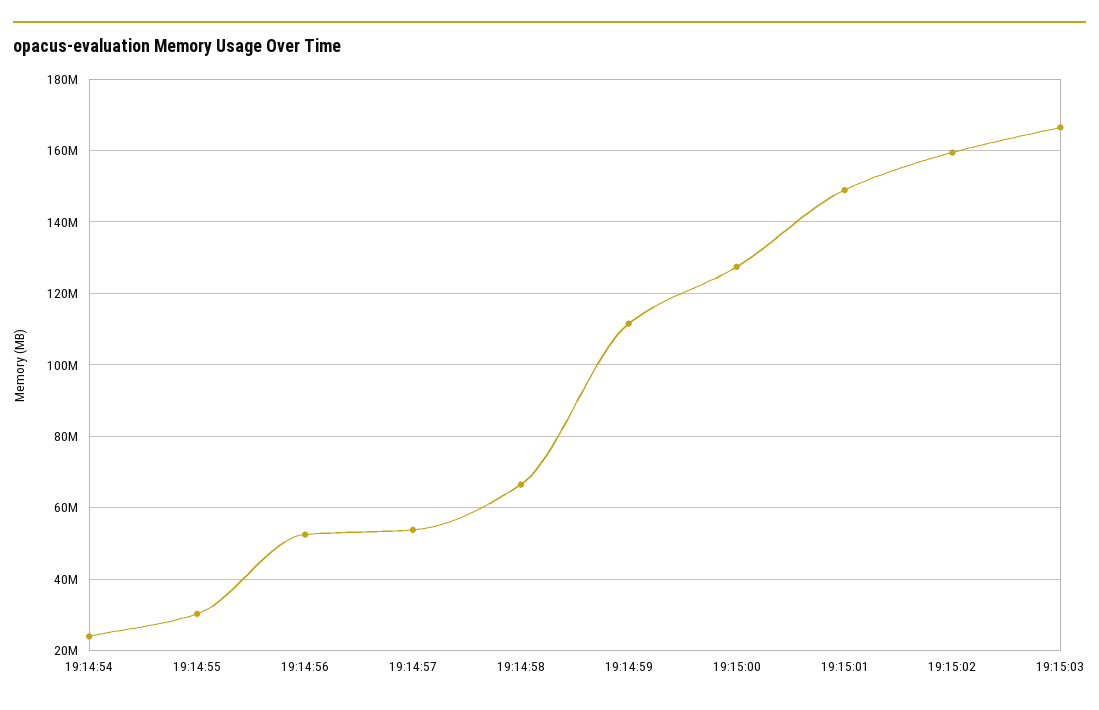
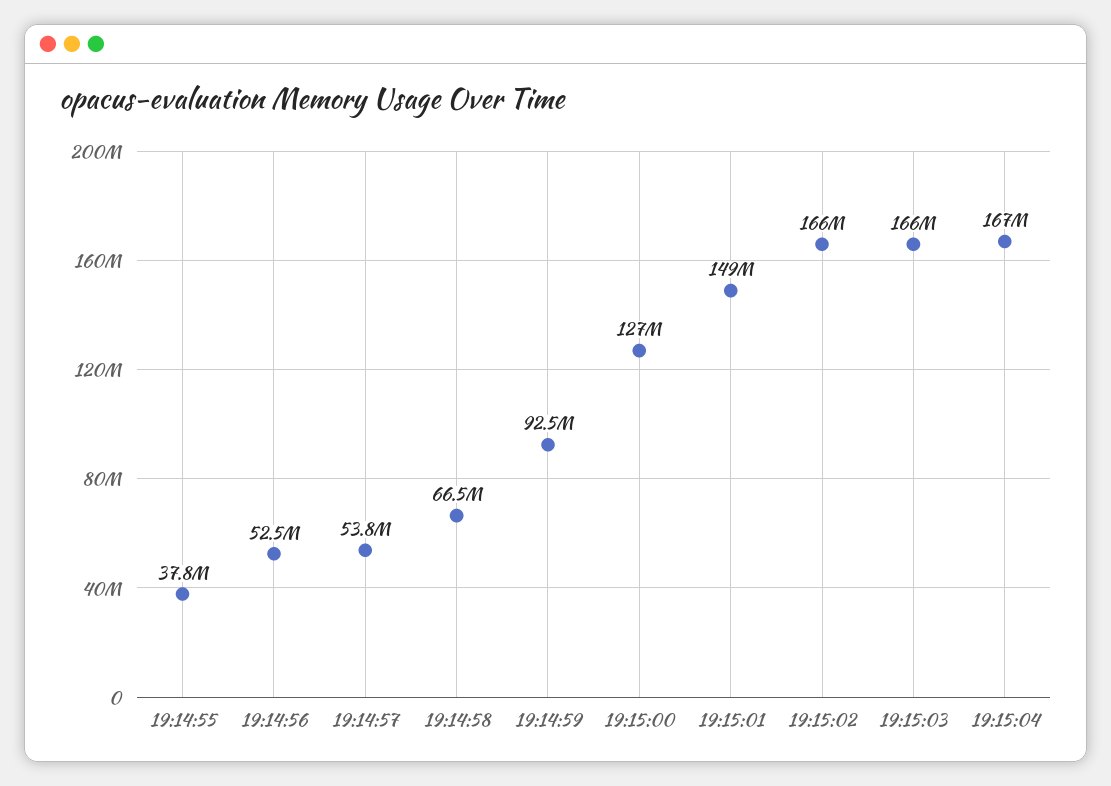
19:14:54: 24000000 -> none
19:14:55: 30000000 -> 37800000
19:14:59: 112000000 -> 92500000
19:15:02: 160000000 -> 166000000
19:15:04: none -> 167000000

